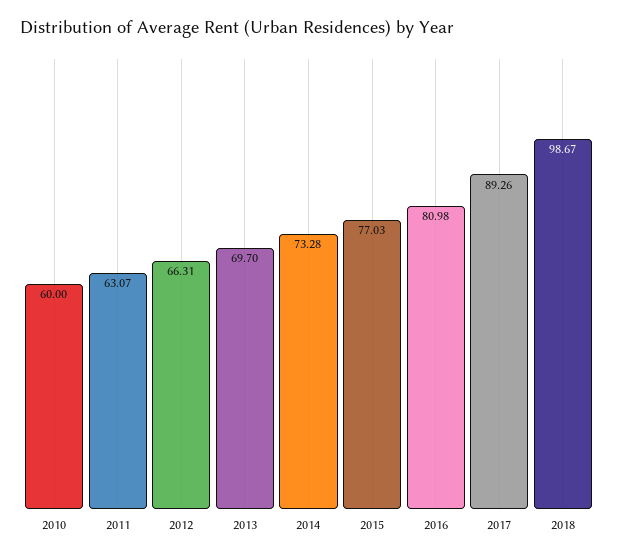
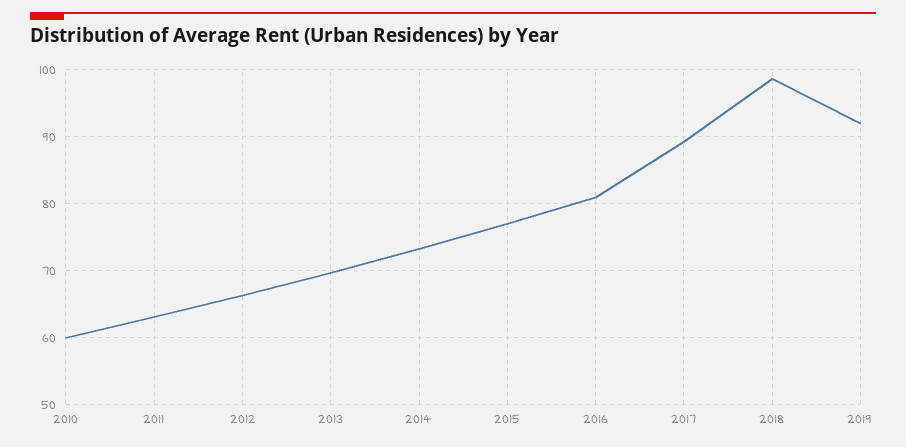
2019: none -> 92

